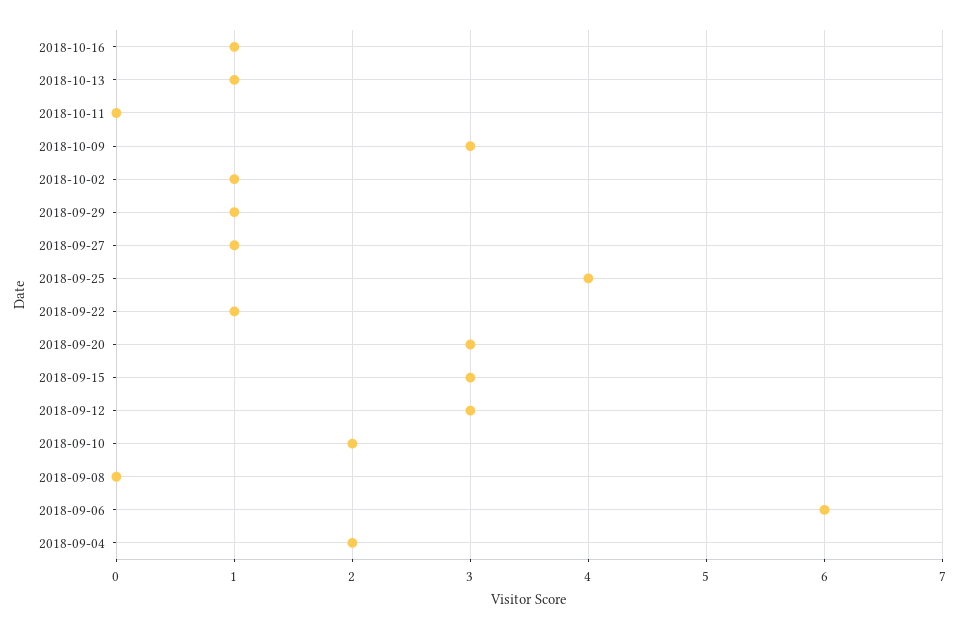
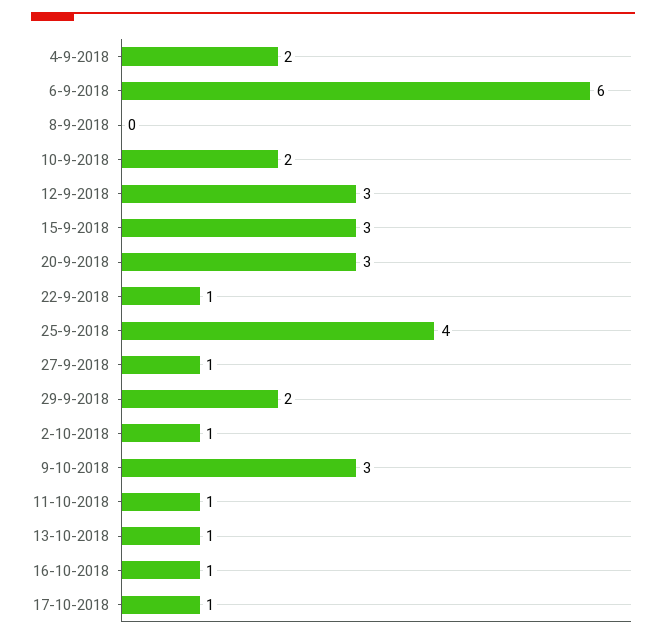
2018-10-11: 0 -> 1
2018-09-29: 1 -> 2
17-10-2018: none -> 1

